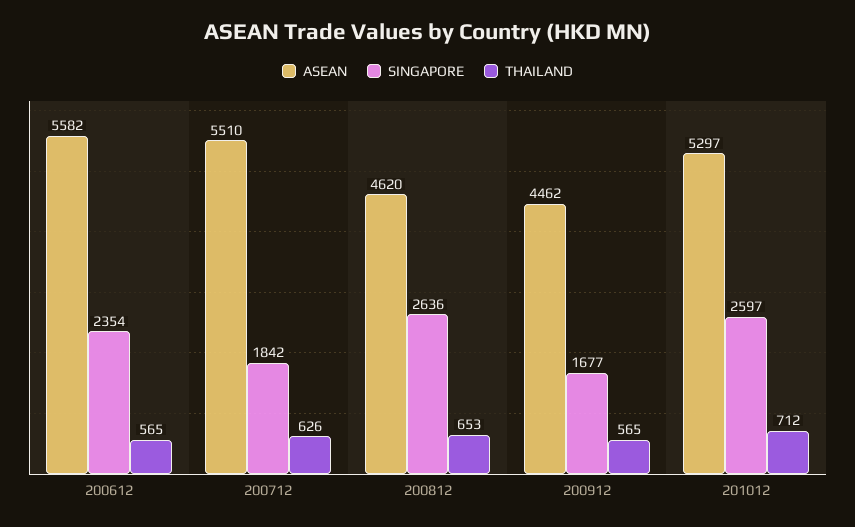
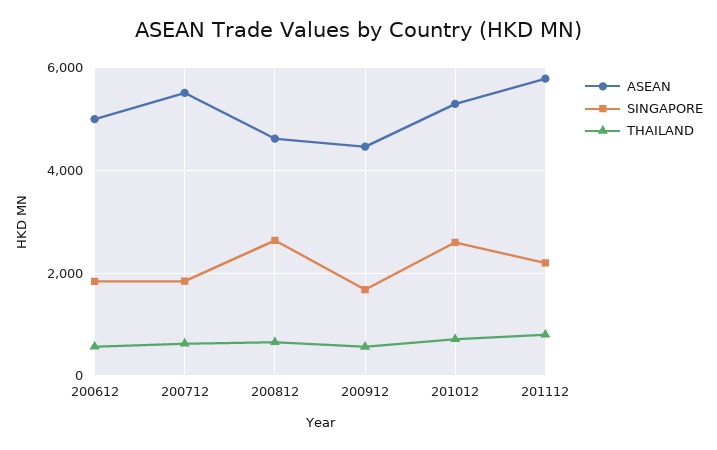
ASEAN, 200612: 5582 -> 5000
SINGAPORE, 200612: 2354 -> 1800
ASEAN, 201112: none -> 5800
SINGAPORE, 201112: none -> 2200
THAILAND, 201112: none -> 800

